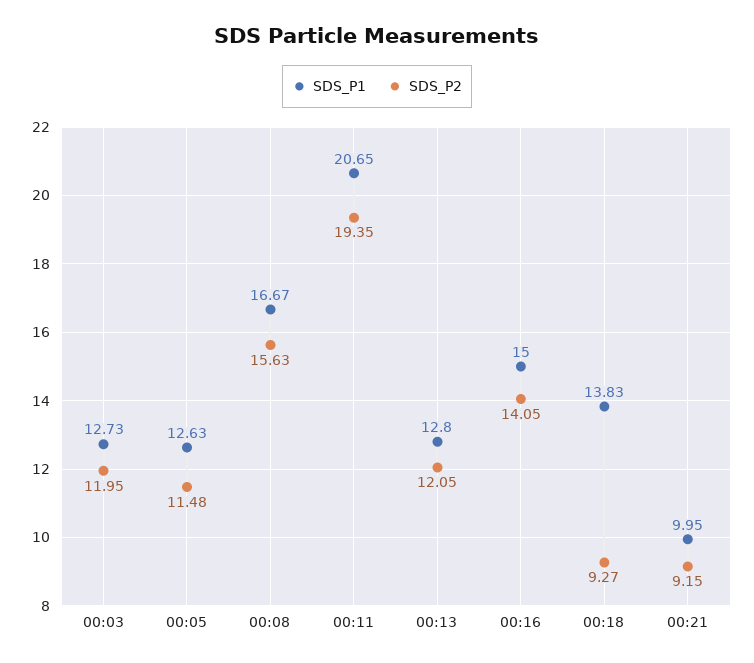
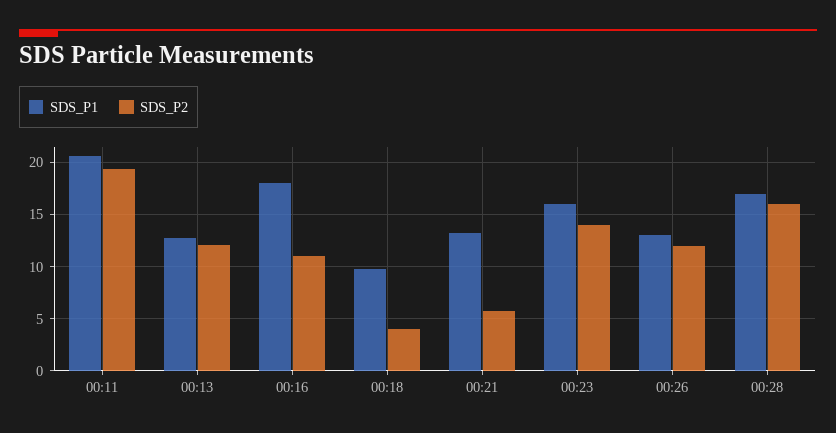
SDS_P1, 00:03: 12.73 -> none
SDS_P2, 00:03: 11.95 -> none
SDS_P1, 00:05: 12.63 -> none
SDS_P2, 00:05: 11.48 -> none
SDS_P1, 00:08: 16.67 -> none
SDS_P2, 00:08: 15.63 -> none
SDS_P1, 00:16: 15 -> 18
SDS_P2, 00:16: 14.05 -> 11
SDS_P1, 00:18: 13.83 -> 10
SDS_P2, 00:18: 9.27 -> 4
SDS_P1, 00:21: 9.95 -> 13
SDS_P2, 00:21: 9.15 -> 6
SDS_P1, 00:23: none -> 16
SDS_P2, 00:23: none -> 14
SDS_P1, 00:26: none -> 13
SDS_P2, 00:26: none -> 12
SDS_P1, 00:28: none -> 17
SDS_P2, 00:28: none -> 16

